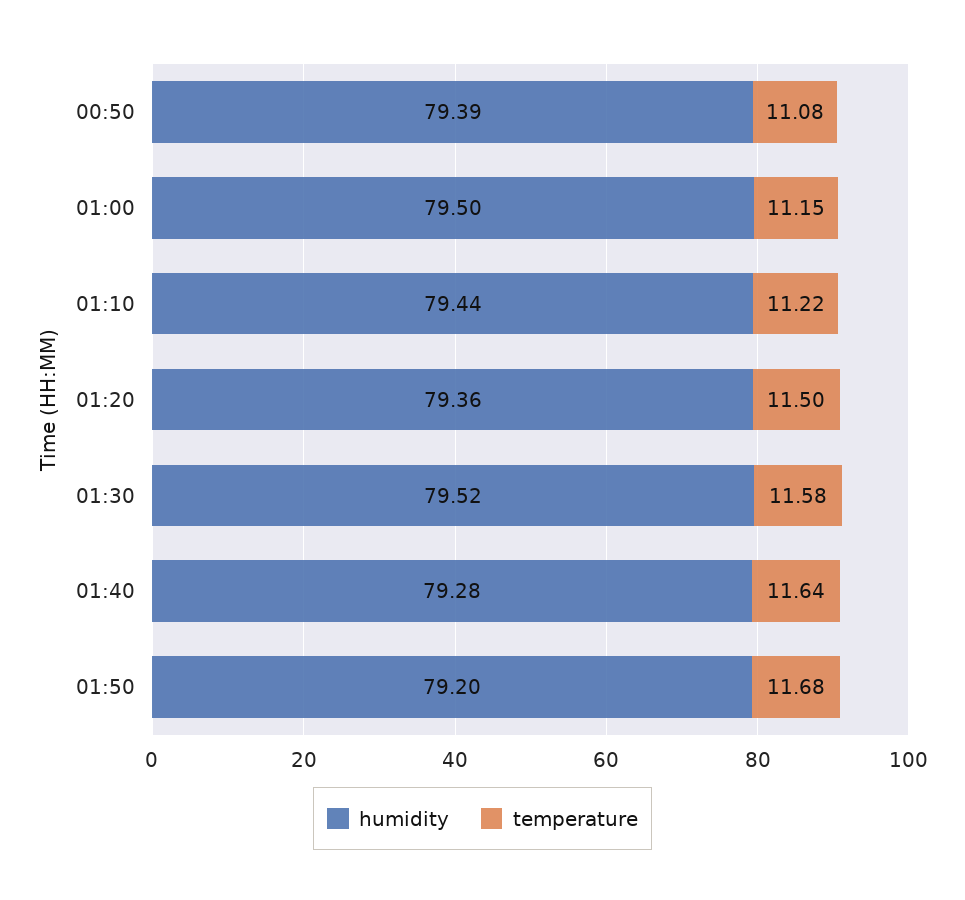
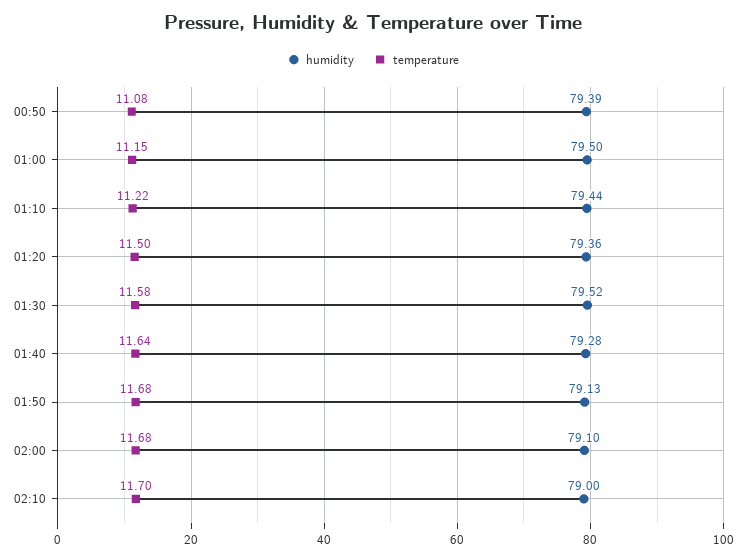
humidity, 01:50: 79.2 -> 79.13
humidity, 02:00: none -> 79.1
temperature, 02:00: none -> 11.68
humidity, 02:10: none -> 79
temperature, 02:10: none -> 11.7

